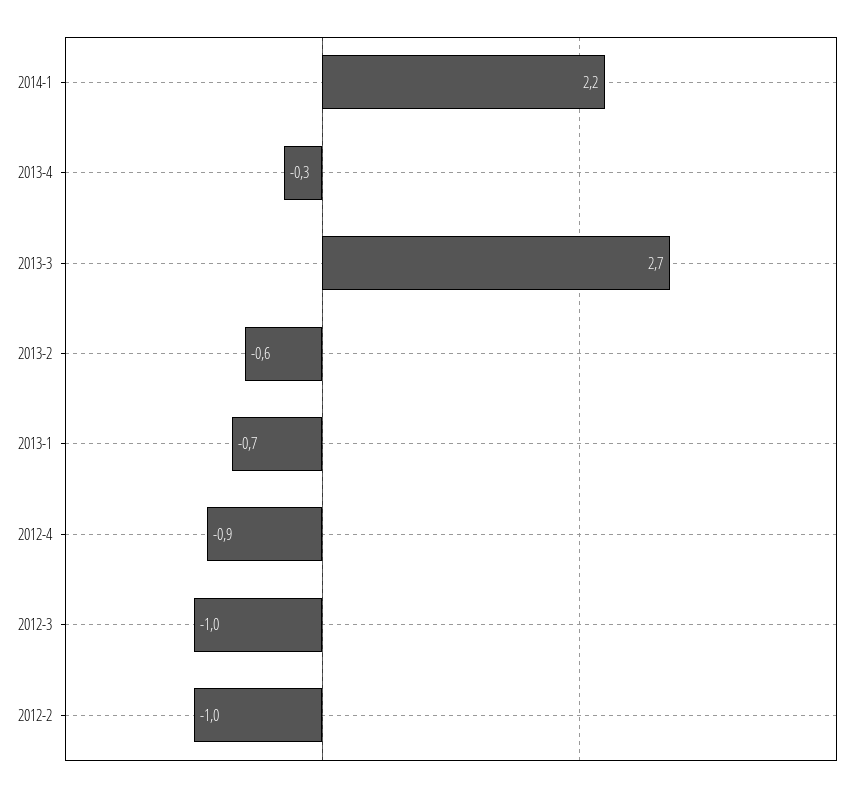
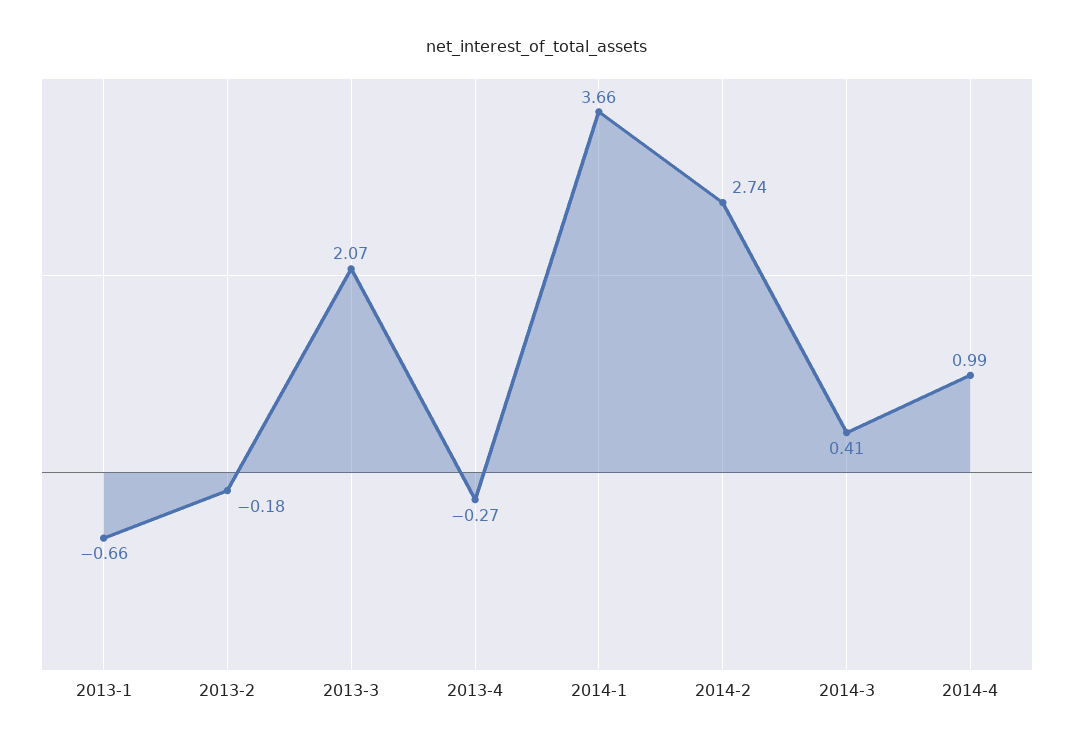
2014-1: 2.2 -> 3.66
2013-3: 2.7 -> 2.07
2013-2: -0.6 -> -0.18
2012-4: -0.9 -> none
2012-3: -1 -> none
2012-2: -1 -> none
2014-2: none -> 2.74
2014-3: none -> 0.41
2014-4: none -> 0.99

